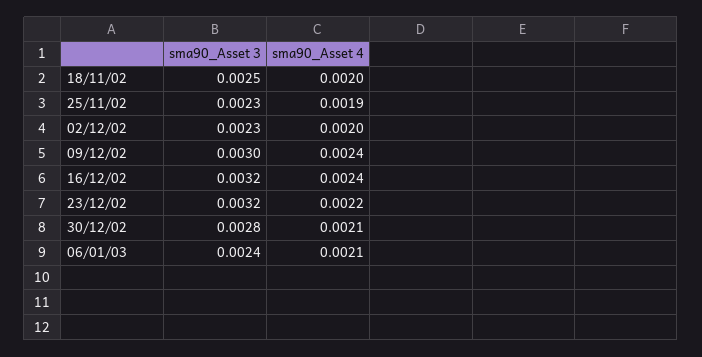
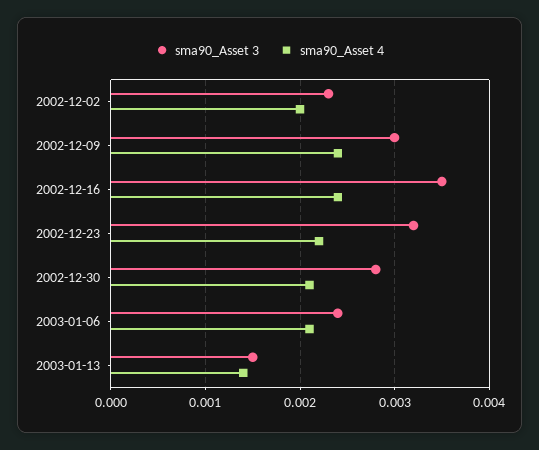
sma90_Asset 3, 18/11/02: 0.0025 -> none
sma90_Asset 4, 18/11/02: 0.002 -> none
sma90_Asset 3, 25/11/02: 0.0023 -> none
sma90_Asset 4, 25/11/02: 0.0019 -> none
sma90_Asset 3, 16/12/02: 0.0032 -> 0.0035
sma90_Asset 3, 2003-01-13: none -> 0.0015
sma90_Asset 4, 2003-01-13: none -> 0.0014

